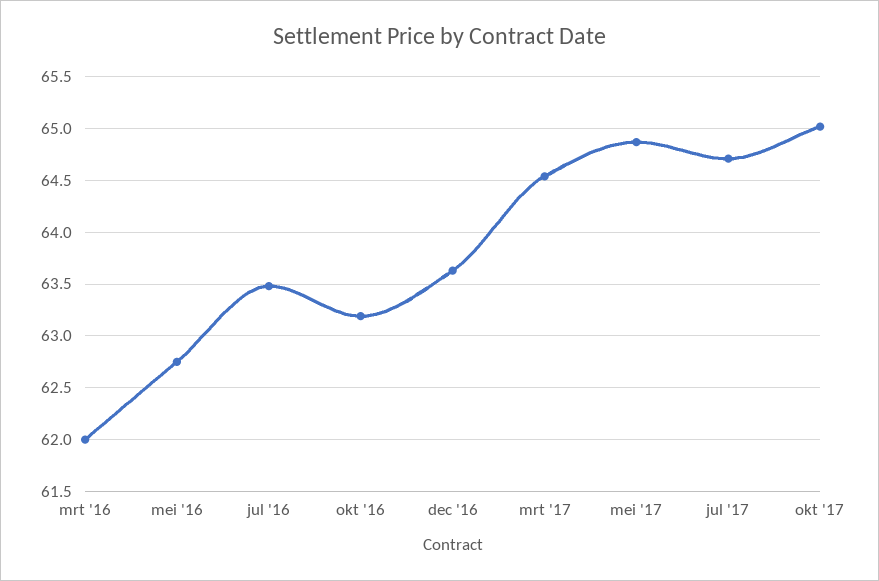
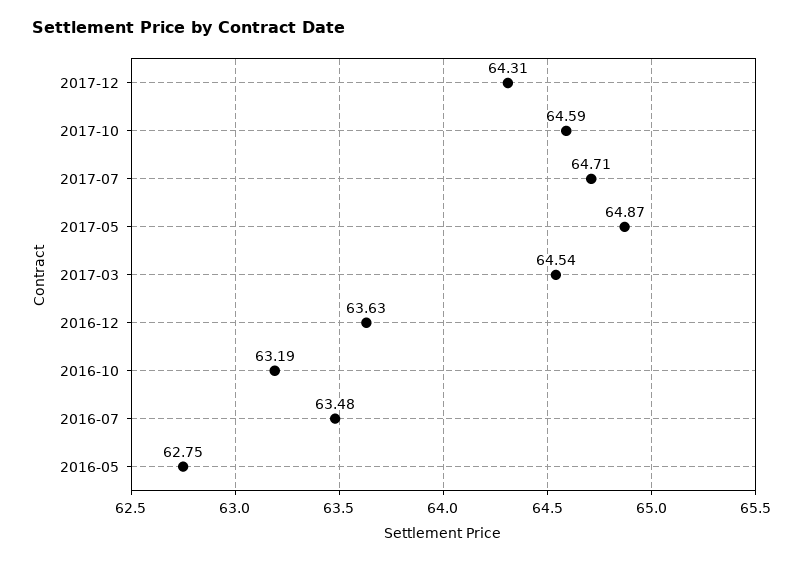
mrt '16: 62 -> none
okt '17: 65 -> 64.59
2017-12: none -> 64.31

